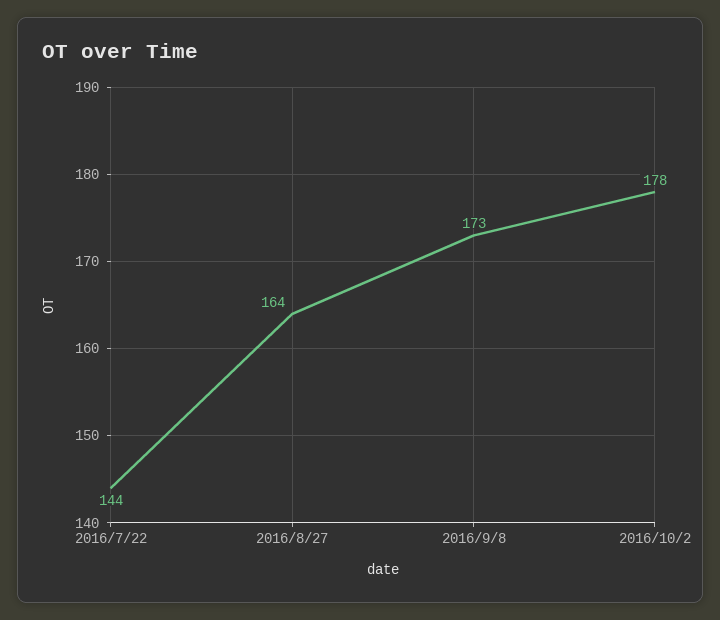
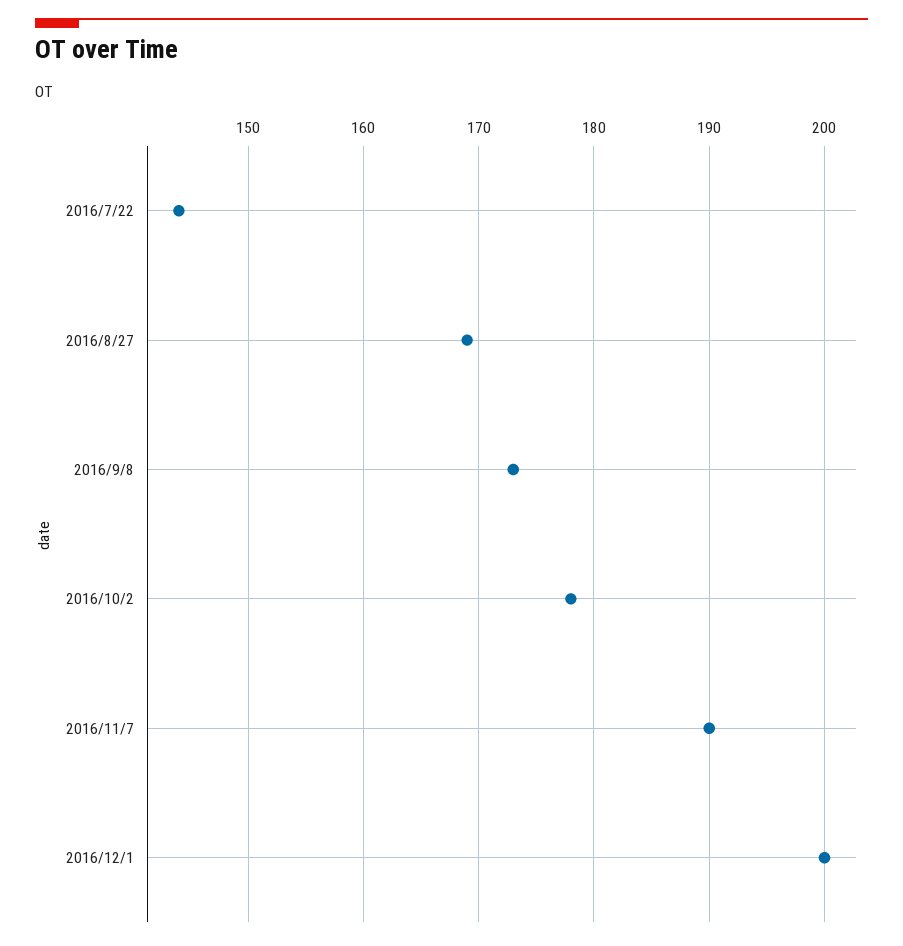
2016/8/27: 164 -> 169
2016/11/7: none -> 190
2016/12/1: none -> 200

